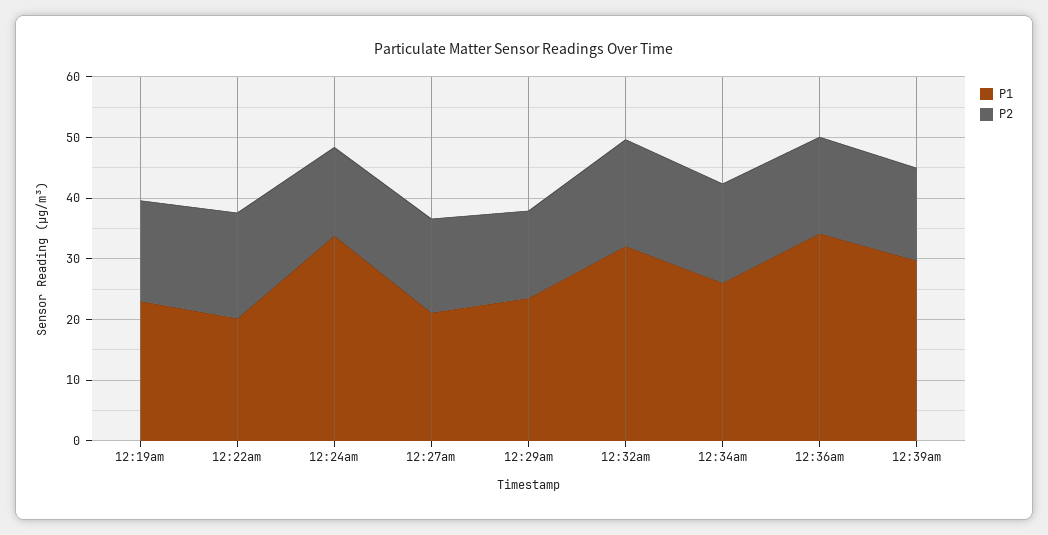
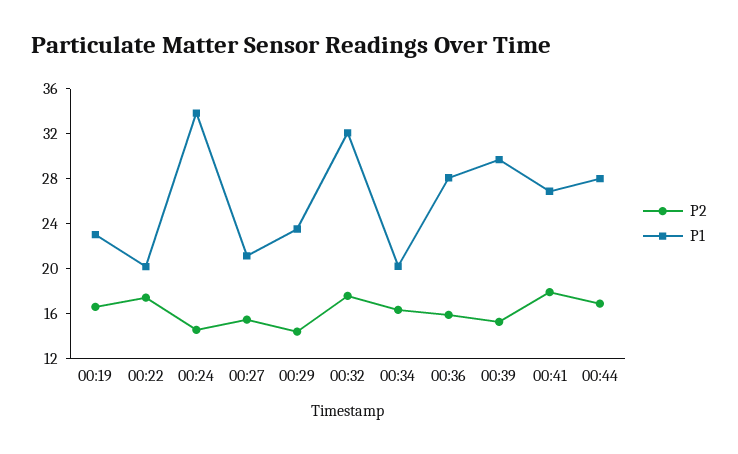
P1, 12:34am: 26 -> 20
P1, 12:36am: 34 -> 28
P2, 00:41: none -> 18
P1, 00:41: none -> 27
P2, 00:44: none -> 17
P1, 00:44: none -> 28

